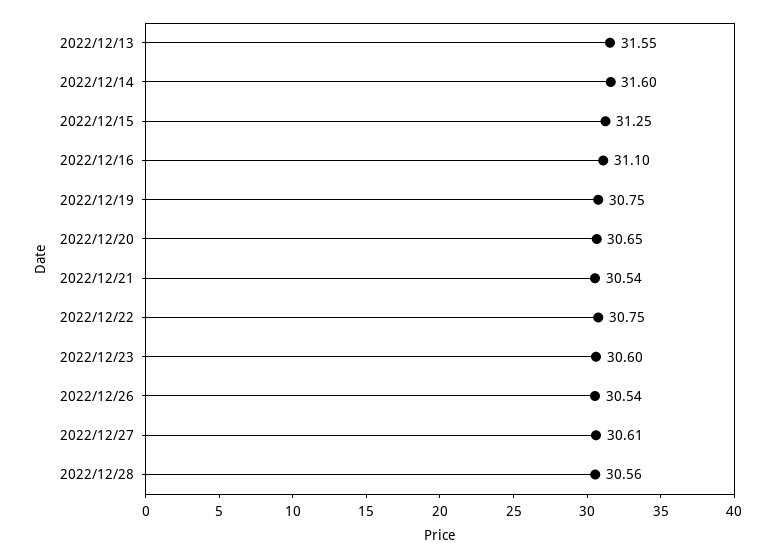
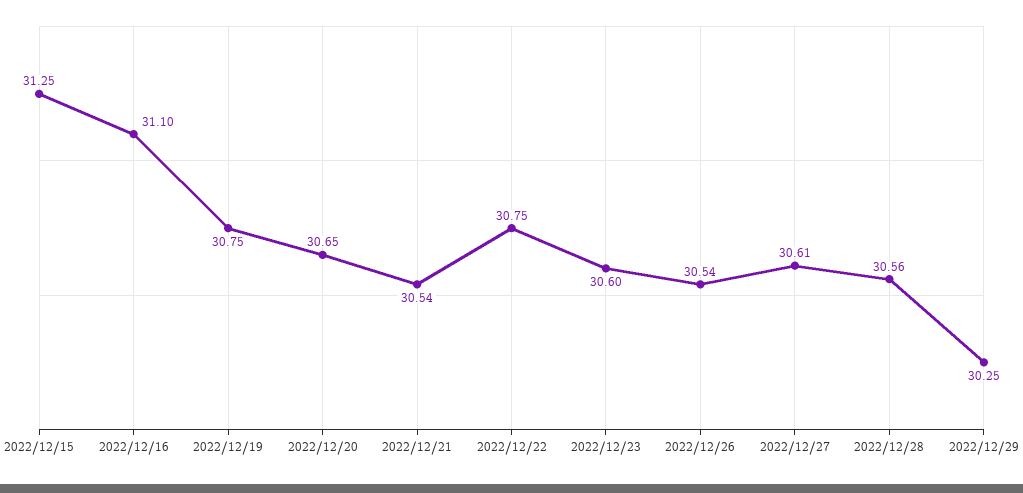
2022/12/13: 31.55 -> none
2022/12/14: 31.6 -> none
2022/12/29: none -> 30.25

